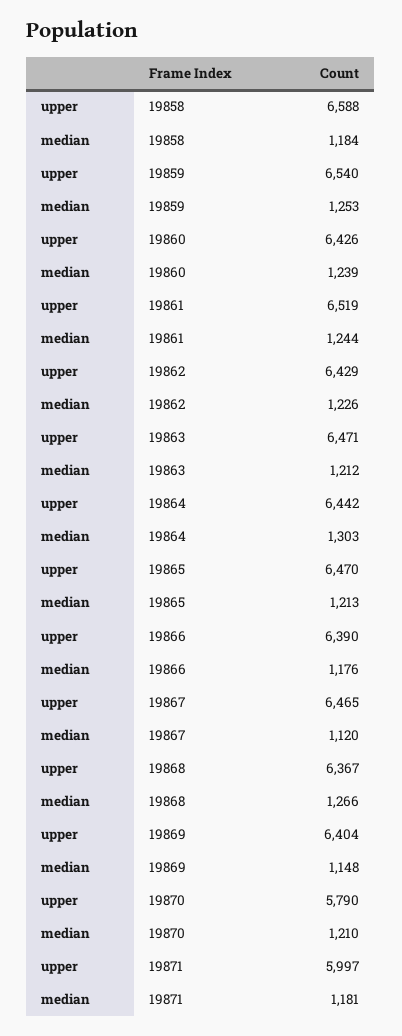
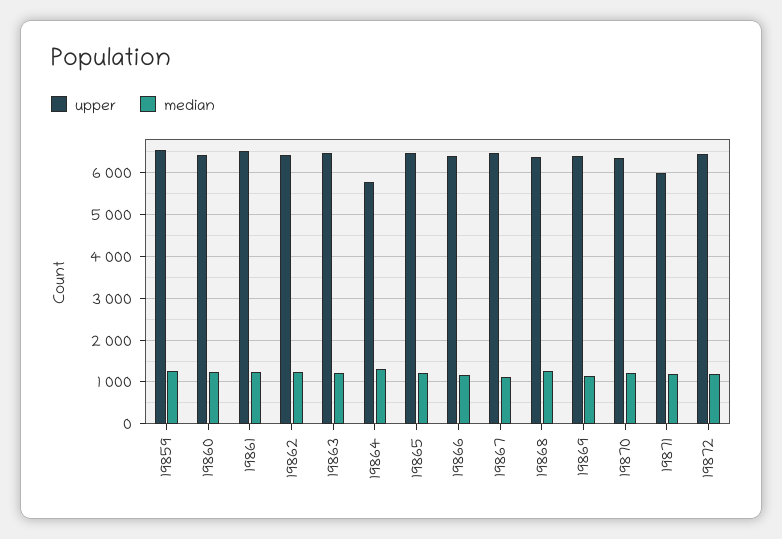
upper, 19858: 6588 -> none
median, 19858: 1184 -> none
upper, 19864: 6442 -> 5800
upper, 19870: 5790 -> 6400
upper, 19872: none -> 6400
median, 19872: none -> 1200

